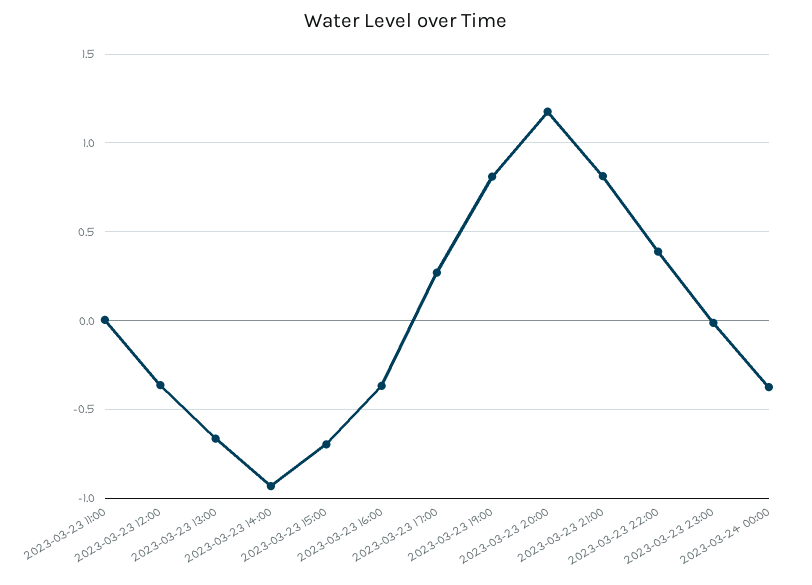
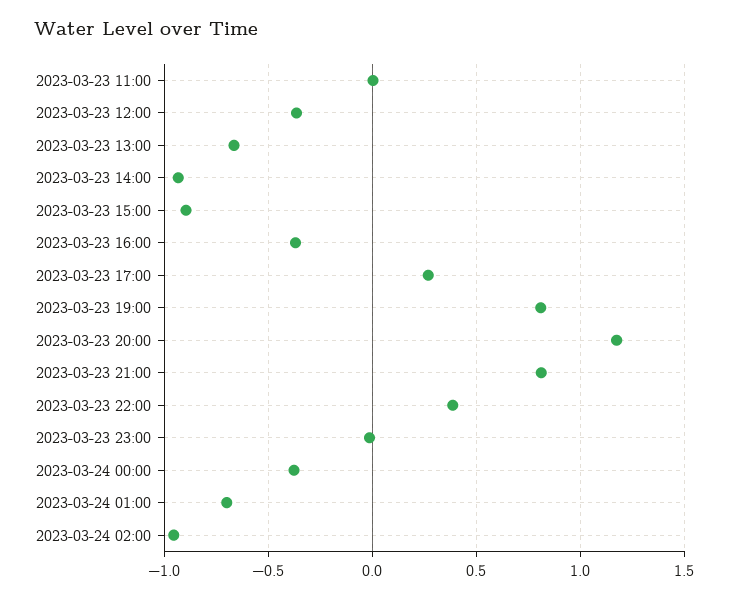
2023-03-23 15:00: -0.7 -> -0.9
2023-03-24 01:00: none -> -0.7
2023-03-24 02:00: none -> -0.95

